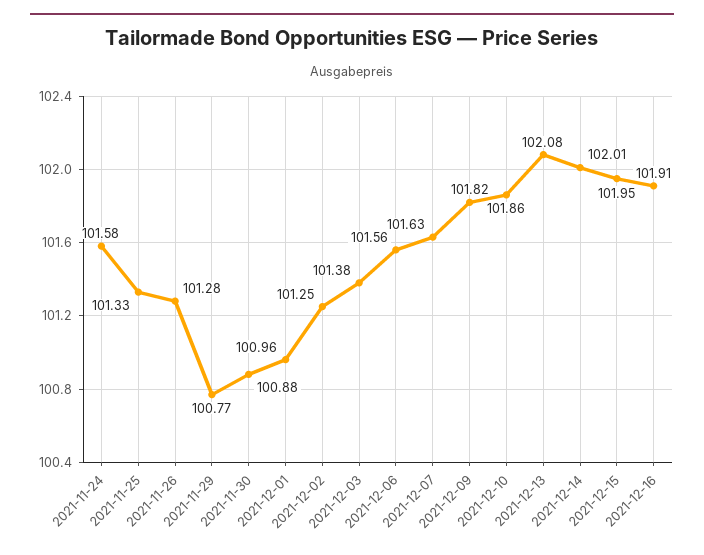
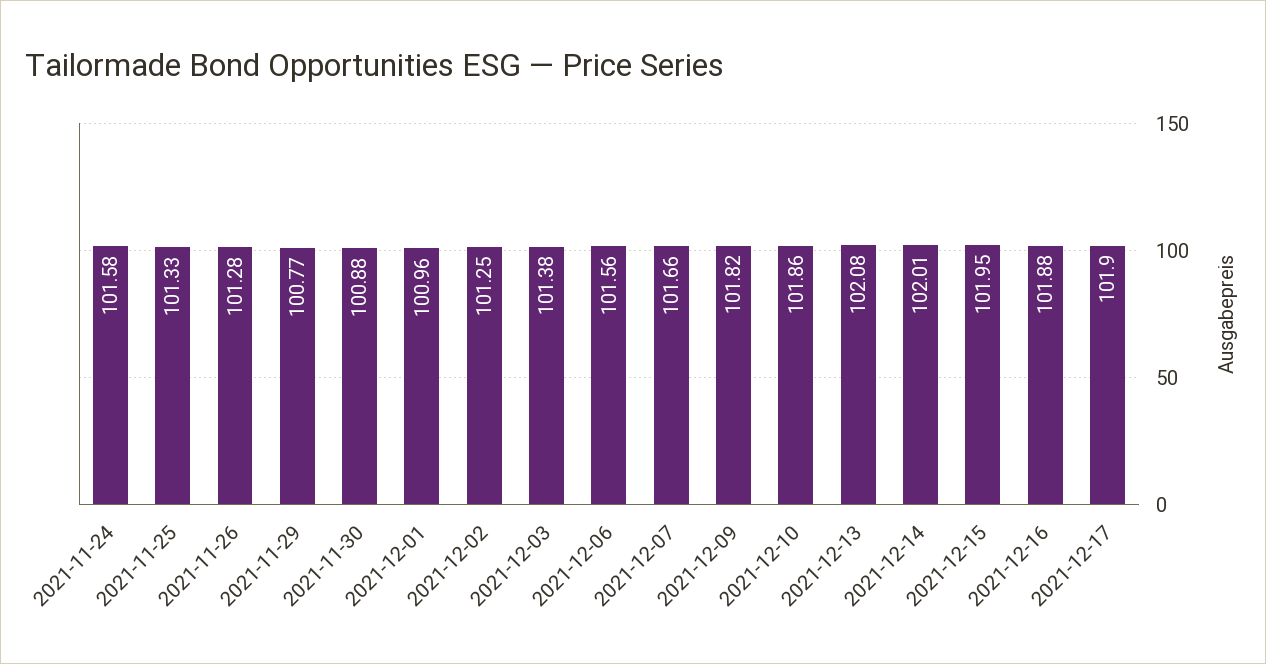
2021-12-07: 101.63 -> 101.66
2021-12-16: 101.91 -> 101.88
2021-12-17: none -> 101.9

